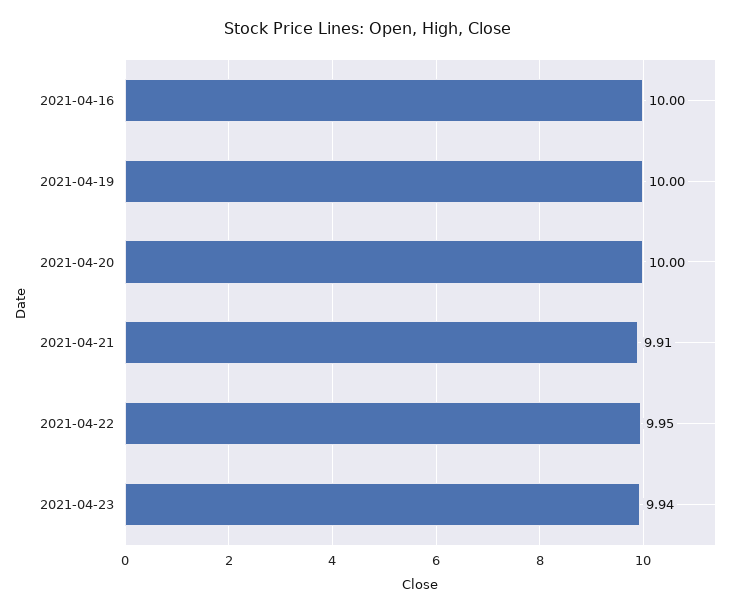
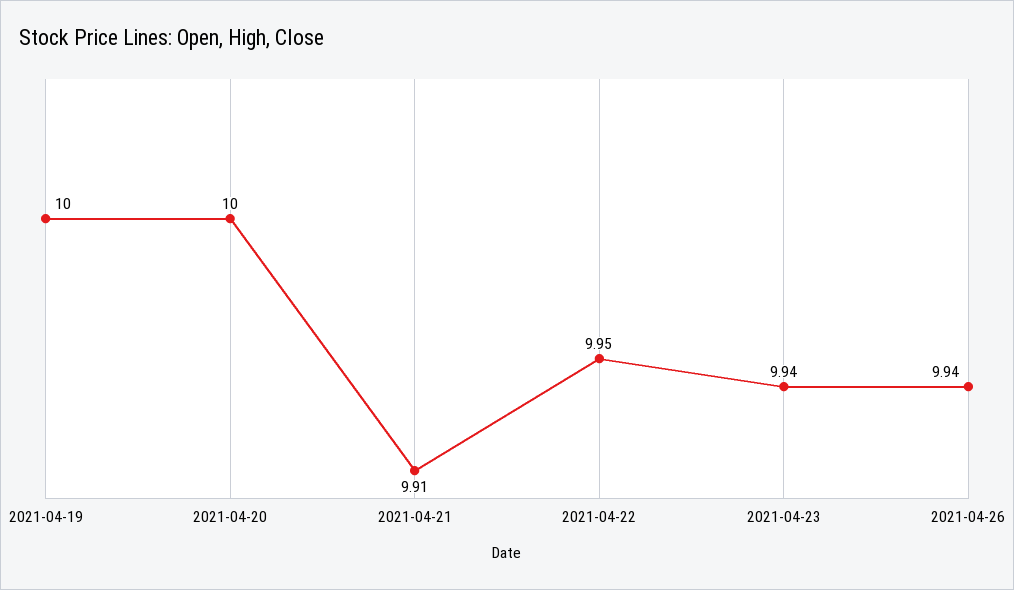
2021-04-16: 10 -> none
2021-04-26: none -> 9.94

